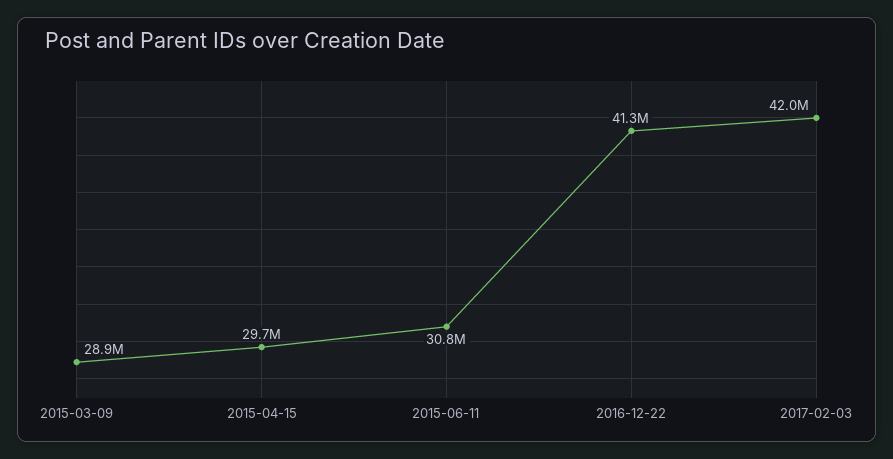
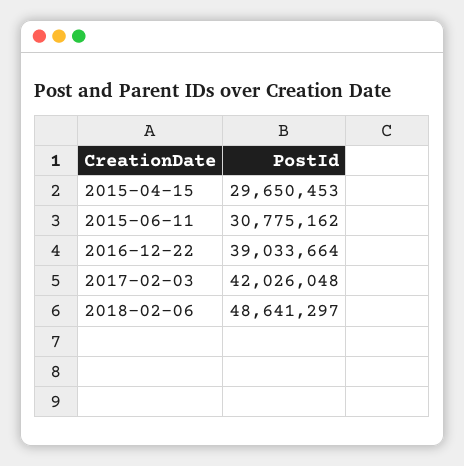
2015-03-09: 28900000 -> none
2016-12-22: 41300000 -> 39033664
2018-02-06: none -> 48641297

